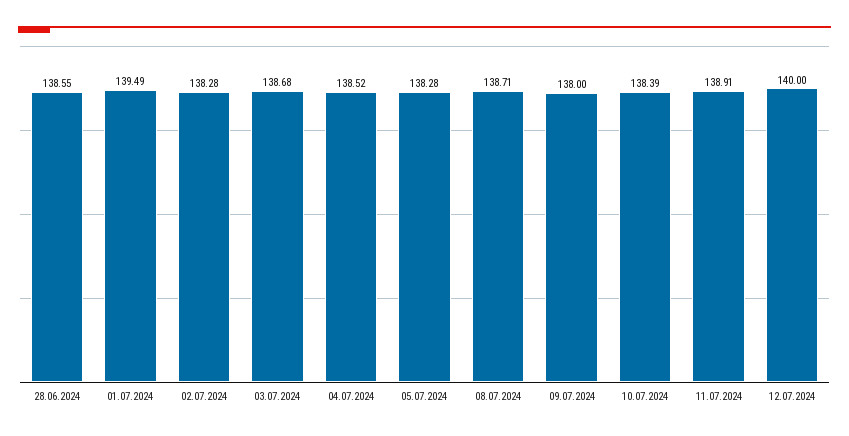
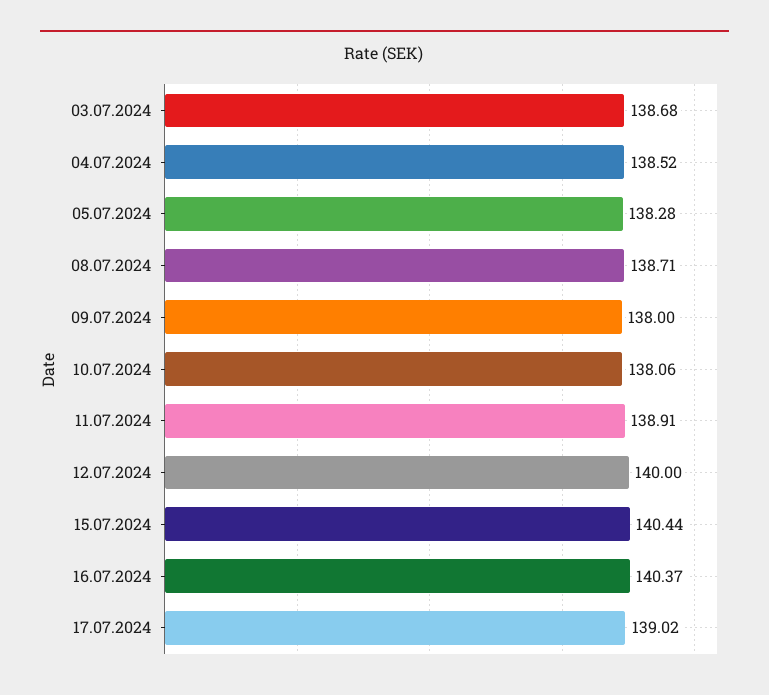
28.06.2024: 138.55 -> none
01.07.2024: 139.49 -> none
02.07.2024: 138.28 -> none
10.07.2024: 138.39 -> 138.06
15.07.2024: none -> 140.44
16.07.2024: none -> 140.37
17.07.2024: none -> 139.02

